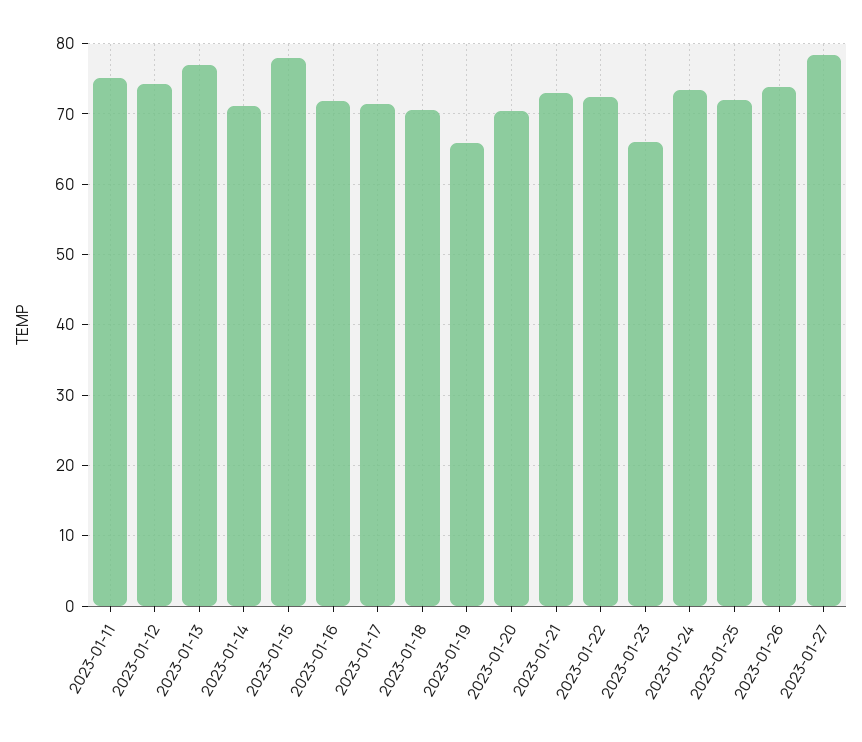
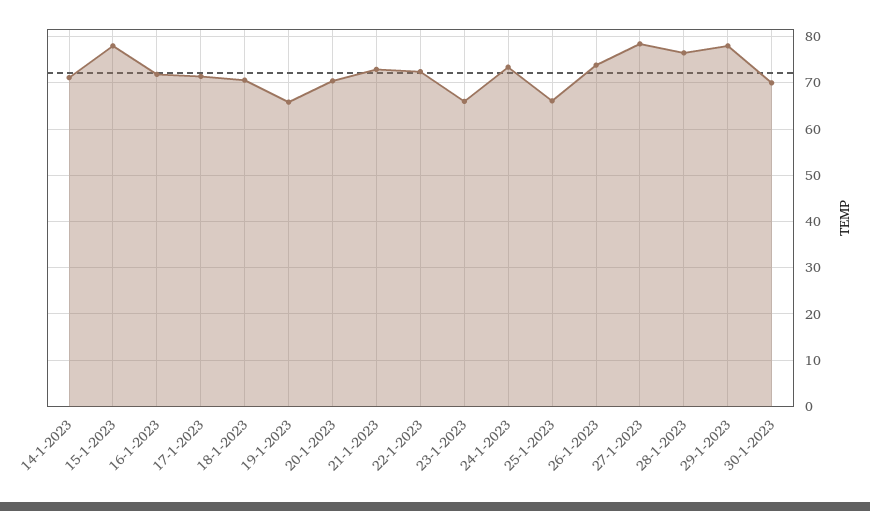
2023-01-11: 75 -> none
2023-01-12: 74 -> none
2023-01-13: 77 -> none
2023-01-25: 72 -> 66
28-1-2023: none -> 76
29-1-2023: none -> 78
30-1-2023: none -> 70

